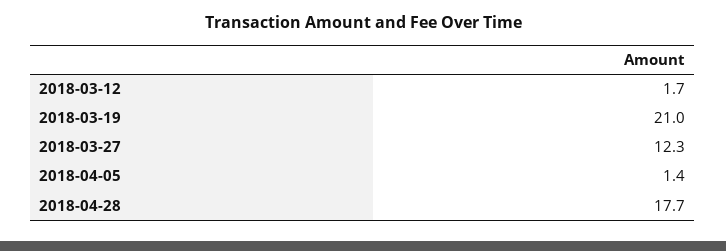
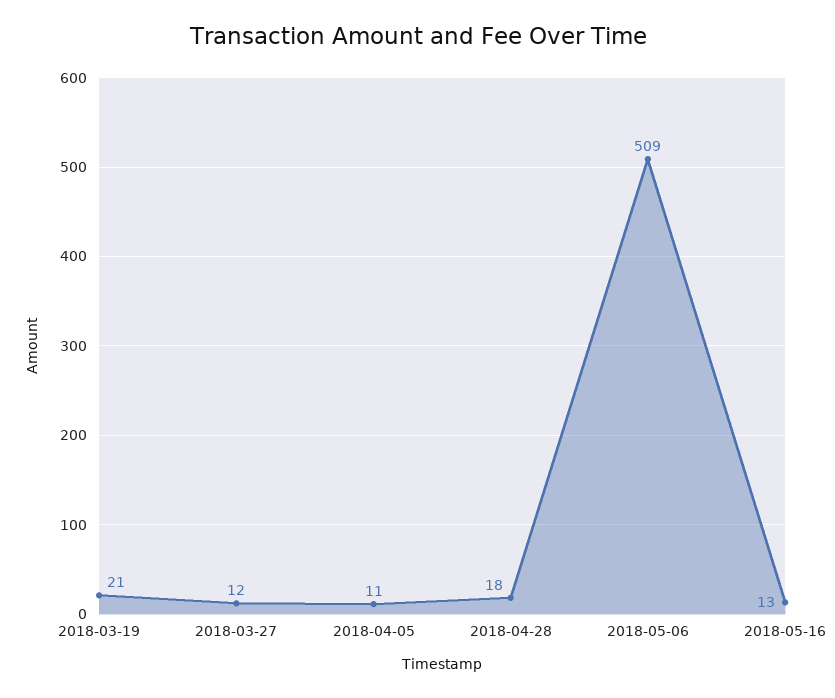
2018-03-12: 1.7 -> none
2018-04-05: 1.4 -> 11
2018-05-06: none -> 509
2018-05-16: none -> 13

